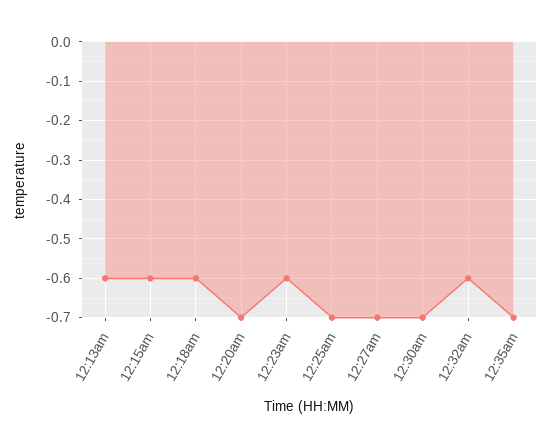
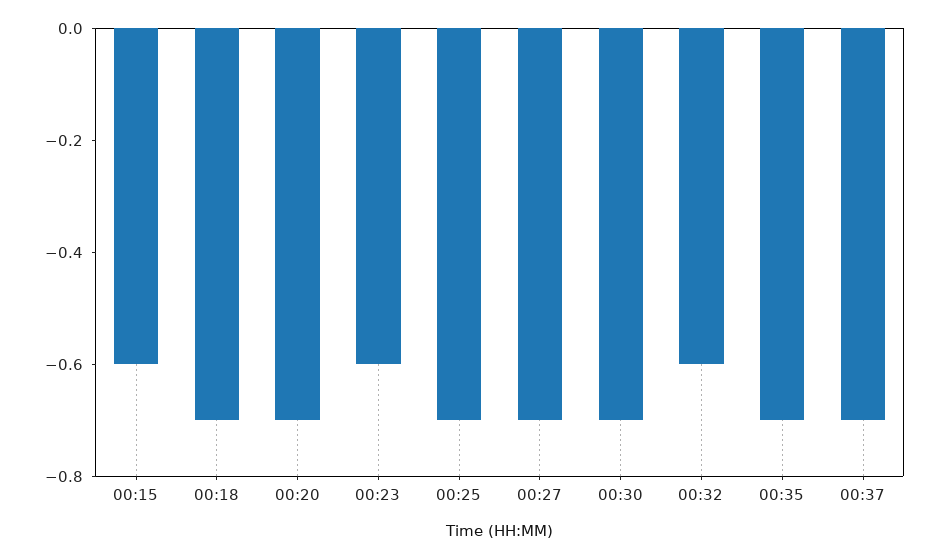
12:13am: -0.6 -> none
12:18am: -0.6 -> -0.7
00:37: none -> -0.7

